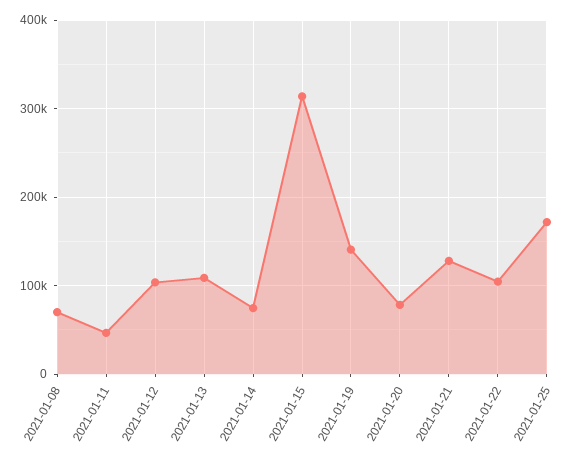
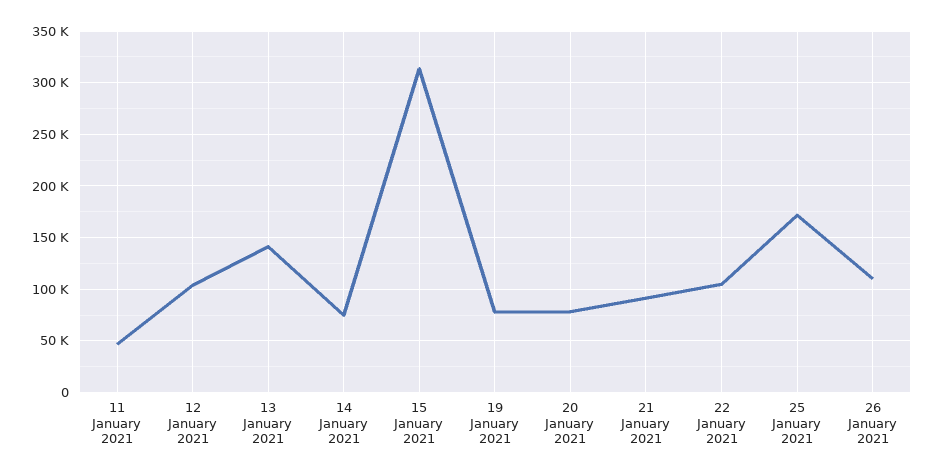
2021-01-08: 70000 -> none
2021-01-13: 110000 -> 140000
2021-01-19: 140000 -> 80000
2021-01-21: 130000 -> 90000
26 January 2021: none -> 110000

